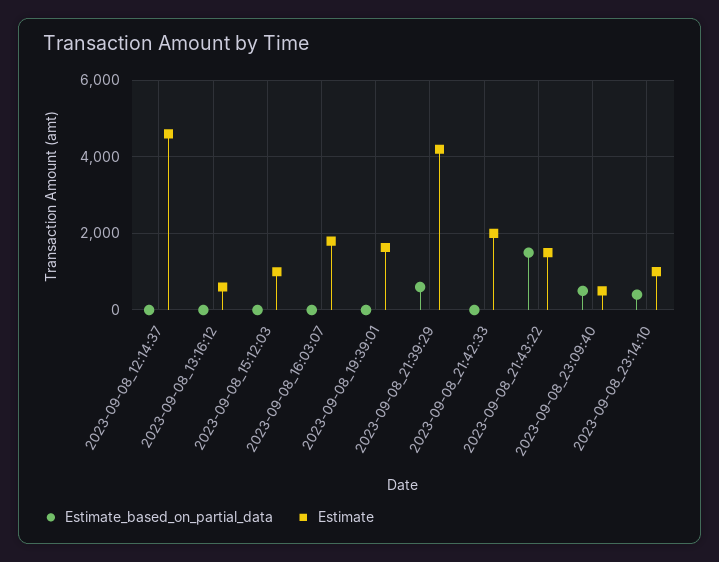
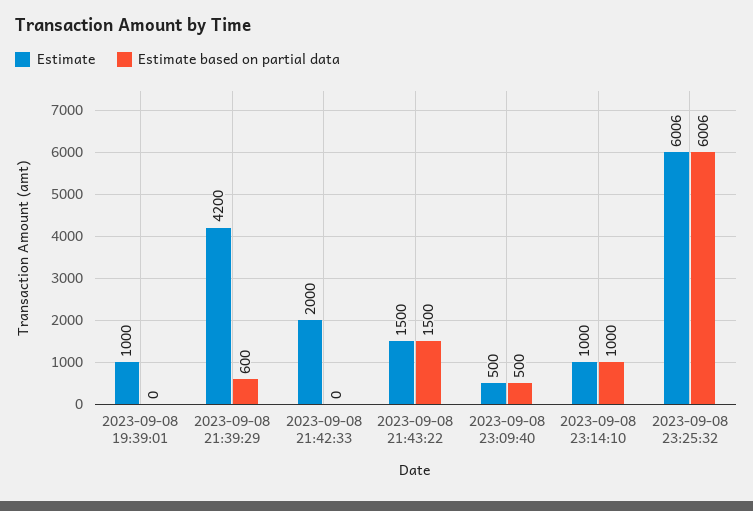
Estimate_based_on_partial_data, 2023-09-08_12:14:37: 0 -> none
Estimate, 2023-09-08_12:14:37: 4600 -> none
Estimate_based_on_partial_data, 2023-09-08_13:16:12: 0 -> none
Estimate, 2023-09-08_13:16:12: 600 -> none
Estimate_based_on_partial_data, 2023-09-08_15:12:03: 0 -> none
Estimate, 2023-09-08_15:12:03: 1000 -> none
Estimate_based_on_partial_data, 2023-09-08_16:03:07: 0 -> none
Estimate, 2023-09-08_16:03:07: 1800 -> none
Estimate, 2023-09-08_19:39:01: 1600 -> 1000
Estimate_based_on_partial_data, 2023-09-08_23:14:10: 400 -> 1000
Estimate, 2023-09-08 23:25:32: none -> 6006
Estimate_based_on_partial_data, 2023-09-08 23:25:32: none -> 6006

